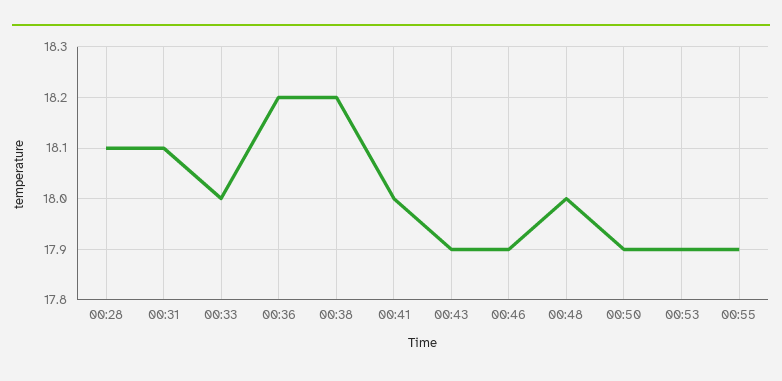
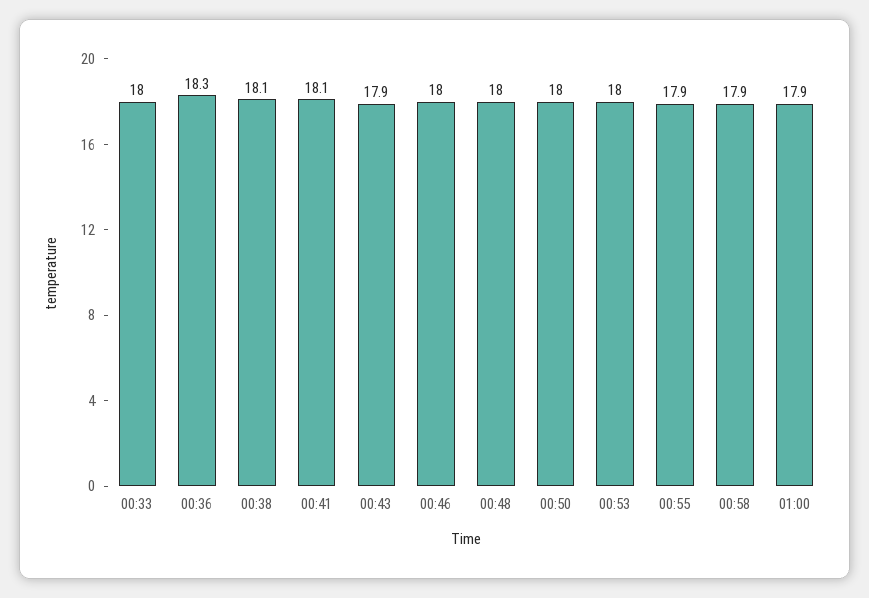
00:28: 18.1 -> none
00:31: 18.1 -> none
00:36: 18.2 -> 18.3
00:38: 18.2 -> 18.1
00:41: 18 -> 18.1
00:46: 17.9 -> 18
00:50: 17.9 -> 18
00:53: 17.9 -> 18
00:58: none -> 17.9
01:00: none -> 17.9

